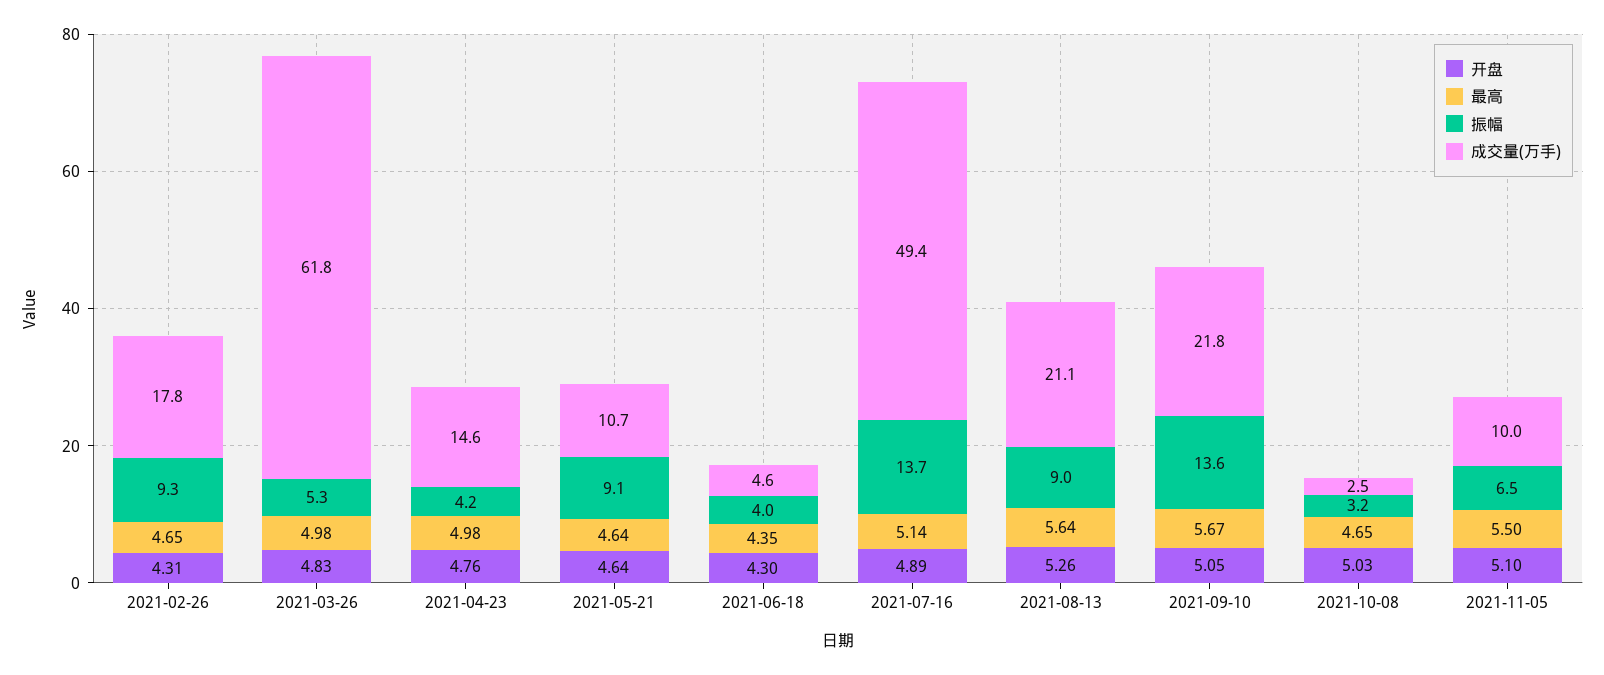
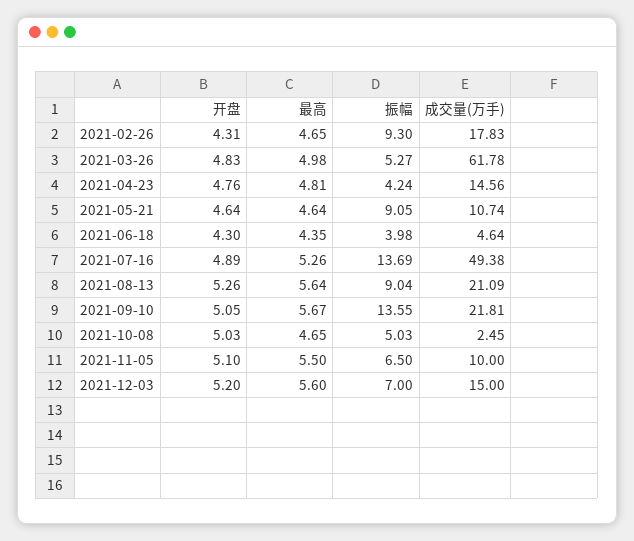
最高, 2021-04-23: 4.98 -> 4.81
最高, 2021-07-16: 5.14 -> 5.26
振幅, 2021-10-08: 3.2 -> 5.03
开盘, 2021-12-03: none -> 5.2
最高, 2021-12-03: none -> 5.6
振幅, 2021-12-03: none -> 7
成交量(万手), 2021-12-03: none -> 15

